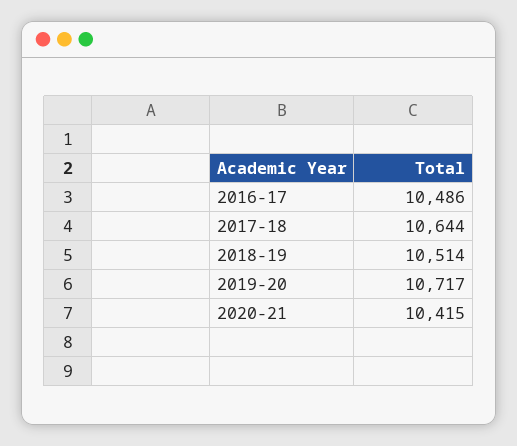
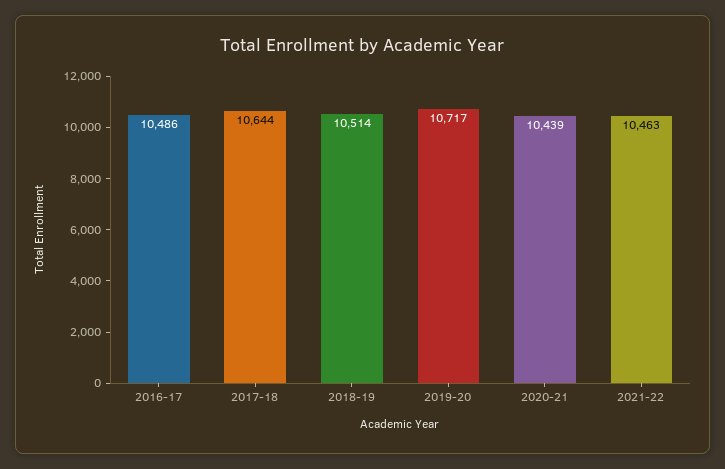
2020-21: 10415 -> 10439
2021-22: none -> 10463

